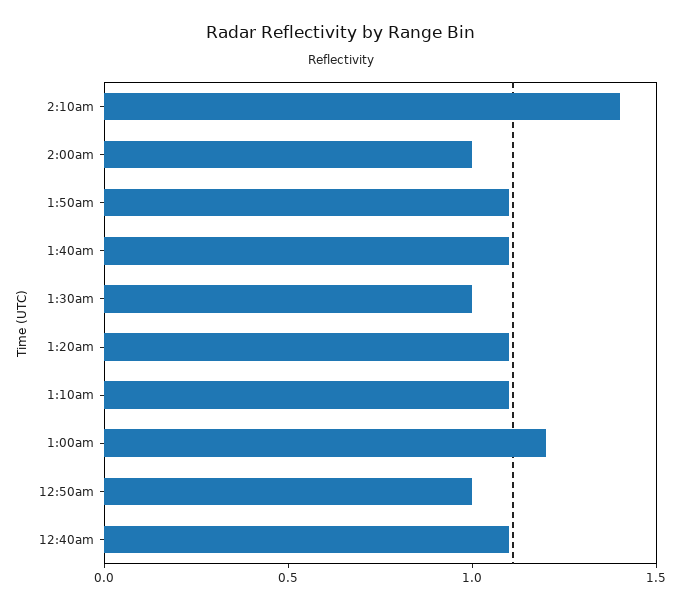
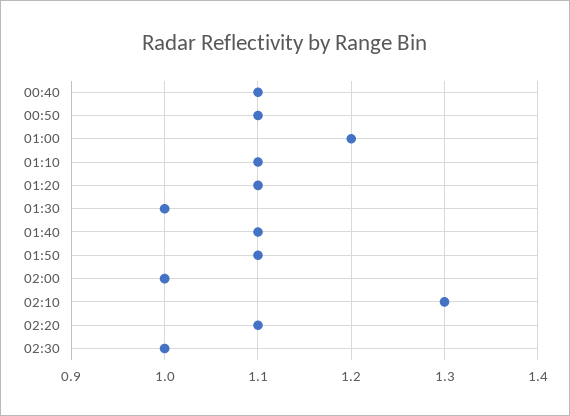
2:10am: 1.4 -> 1.3
12:50am: 1 -> 1.1
02:20: none -> 1.1
02:30: none -> 1

